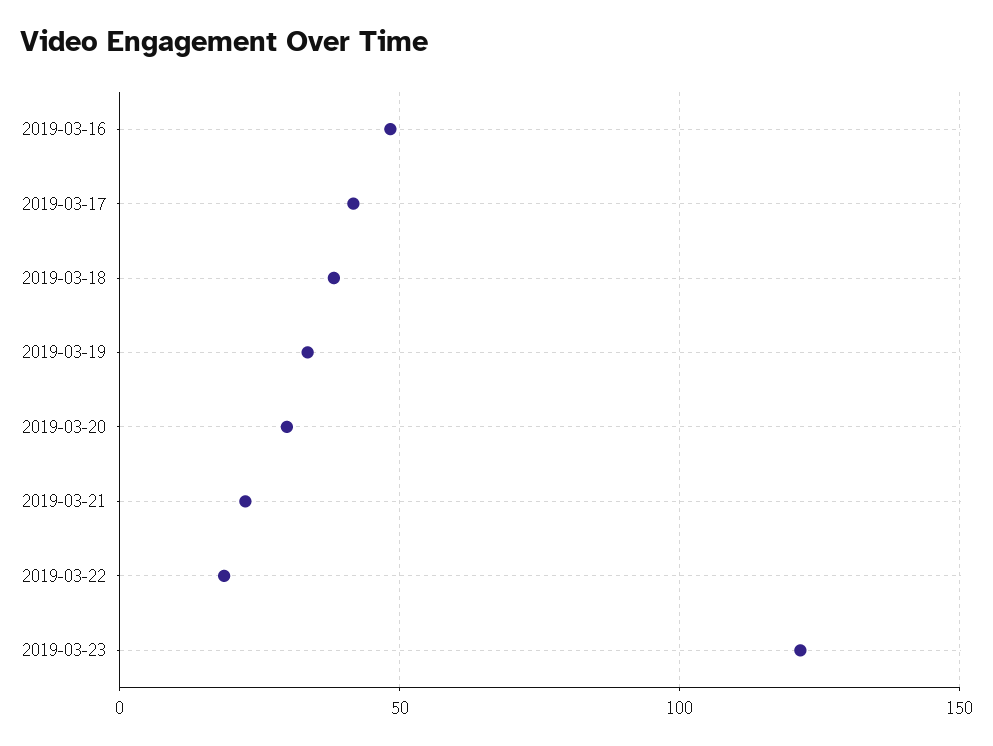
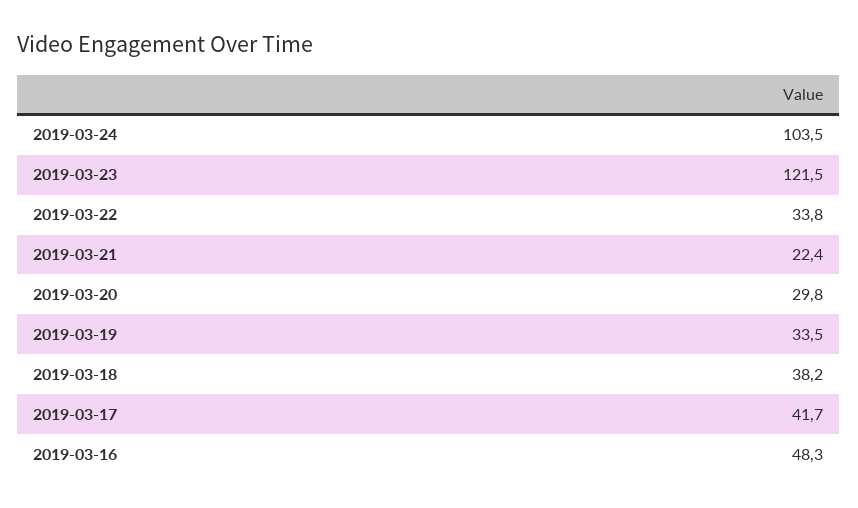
2019-03-22: 20 -> 33.8
2019-03-24: none -> 103.5

